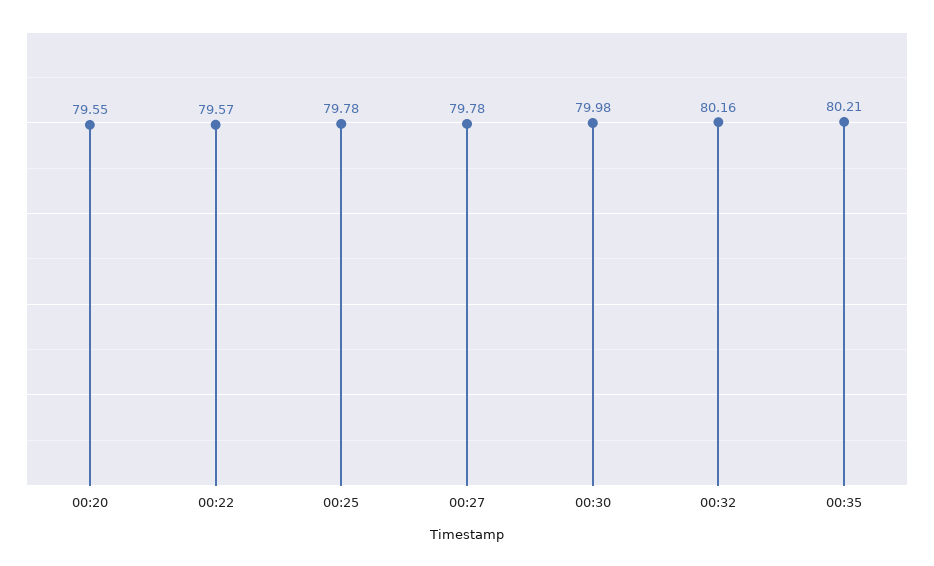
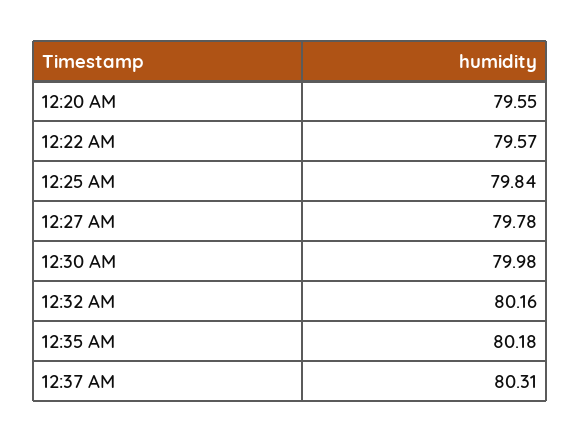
00:25: 79.78 -> 79.84
00:35: 80.21 -> 80.18
12:37 AM: none -> 80.31

